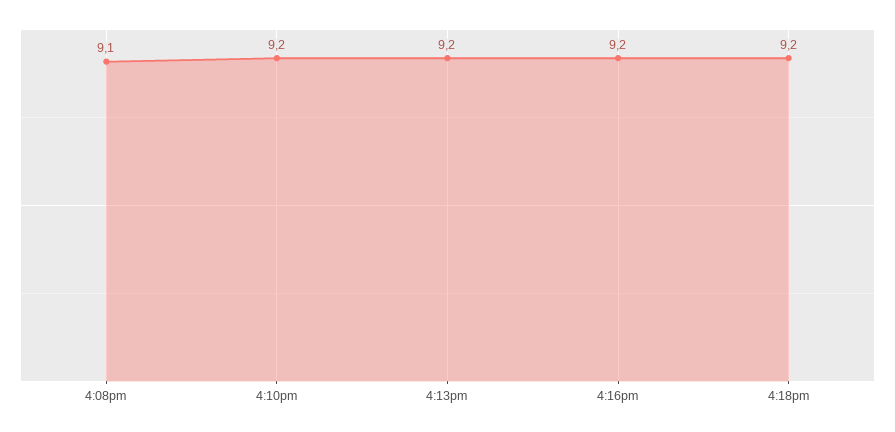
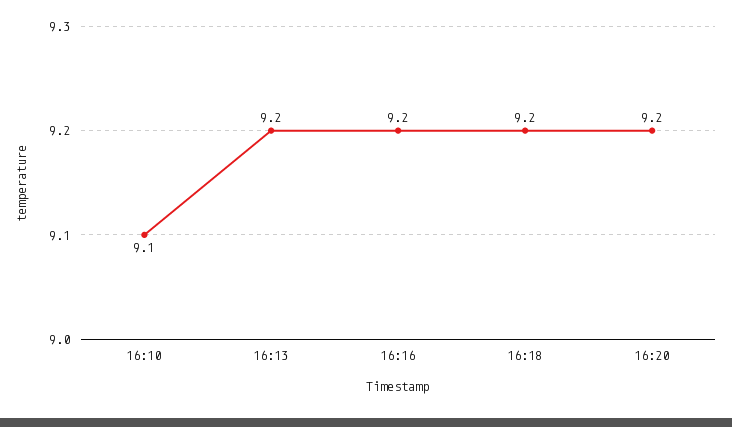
4:08pm: 9.1 -> none
4:10pm: 9.2 -> 9.1
16:20: none -> 9.2

